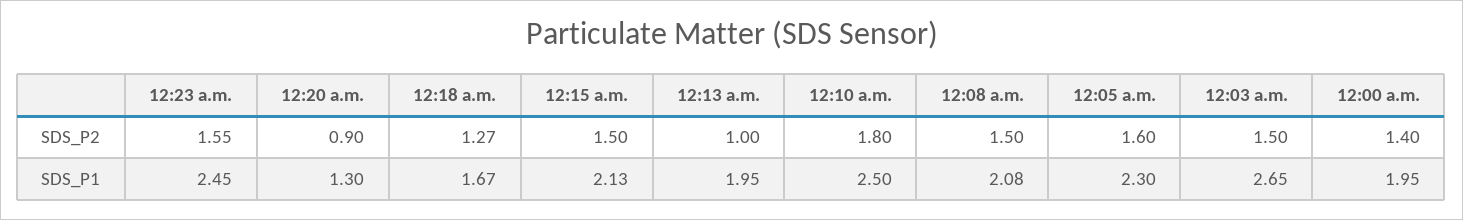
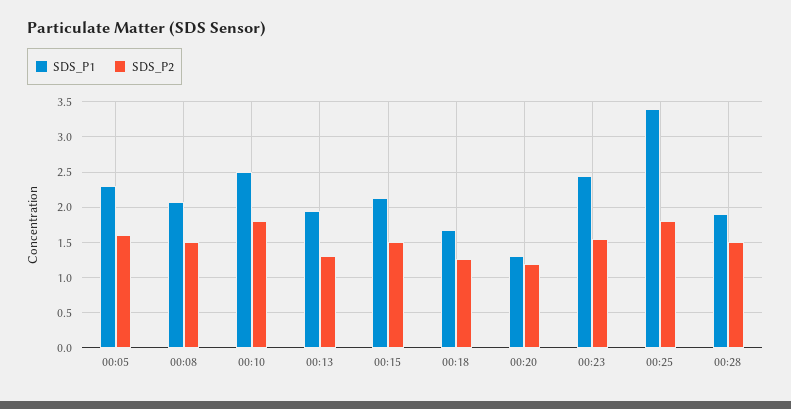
SDS_P2, 12:20 a.m.: 0.9 -> 1.2
SDS_P2, 12:13 a.m.: 1 -> 1.3
SDS_P2, 12:03 a.m.: 1.5 -> none
SDS_P2, 12:00 a.m.: 1.4 -> none
SDS_P1, 12:03 a.m.: 2.65 -> none
SDS_P1, 12:00 a.m.: 1.95 -> none
SDS_P1, 00:25: none -> 3.4
SDS_P2, 00:25: none -> 1.8
SDS_P1, 00:28: none -> 1.9
SDS_P2, 00:28: none -> 1.5

